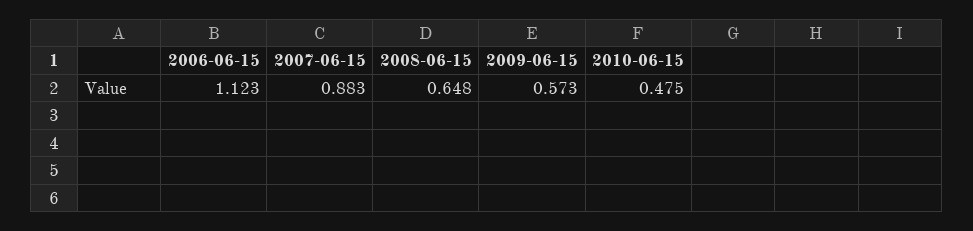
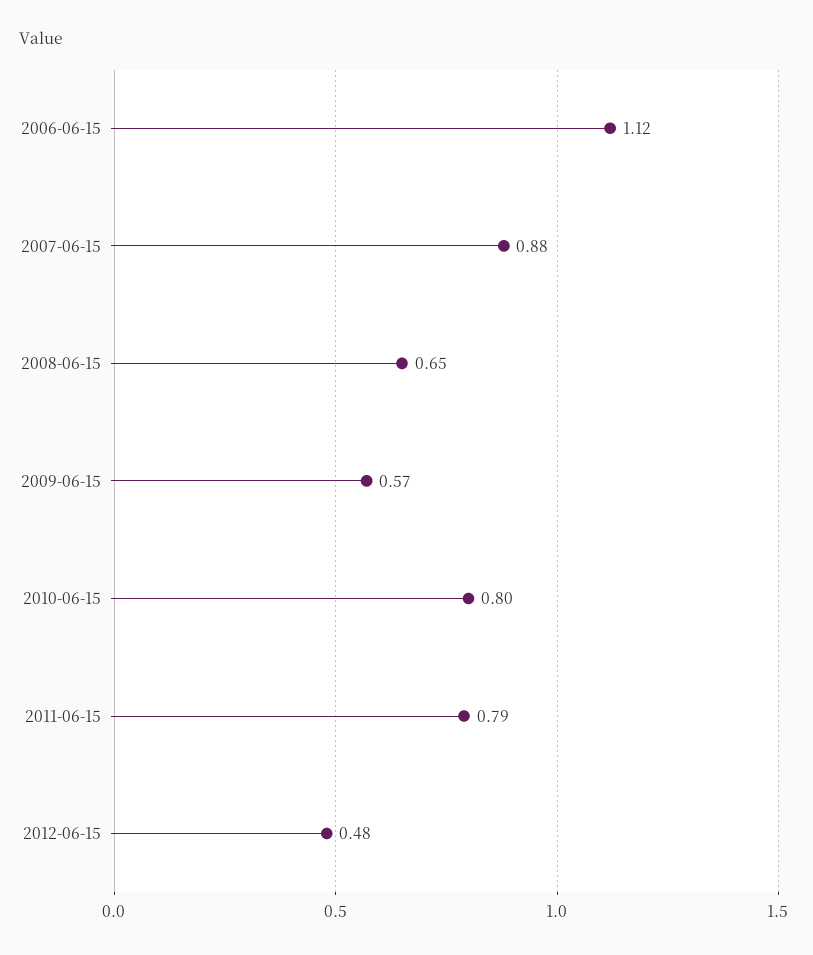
2010-06-15: 0.475 -> 0.8
2011-06-15: none -> 0.79
2012-06-15: none -> 0.48

